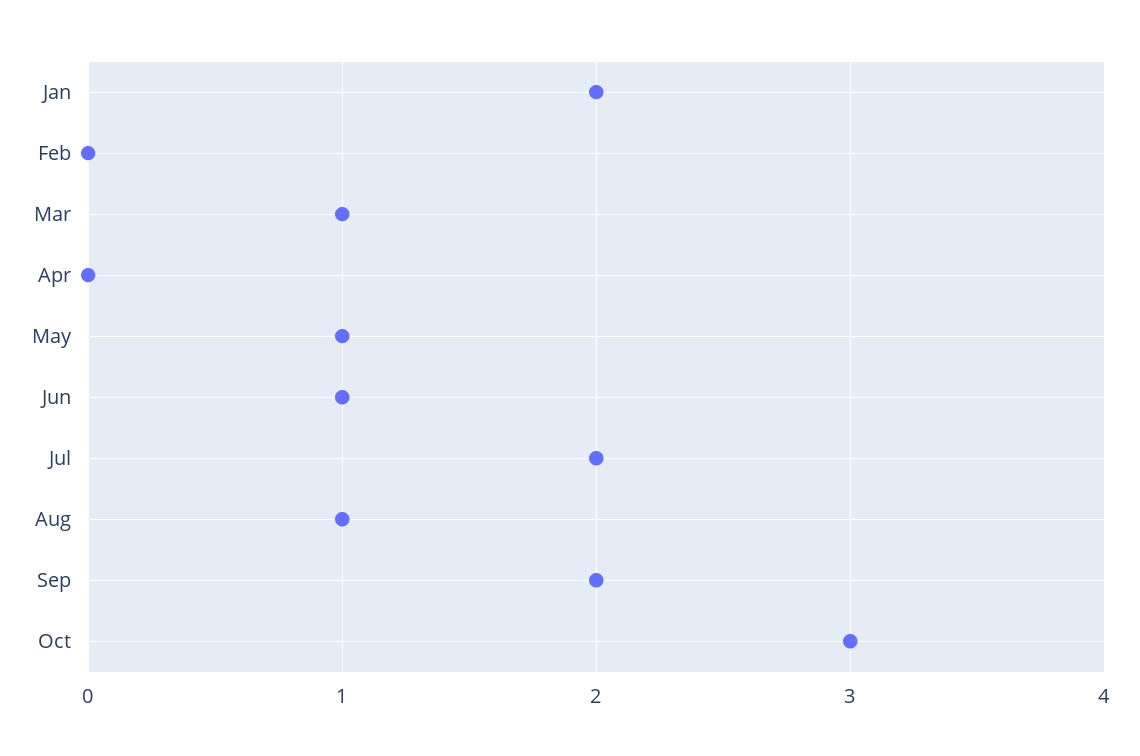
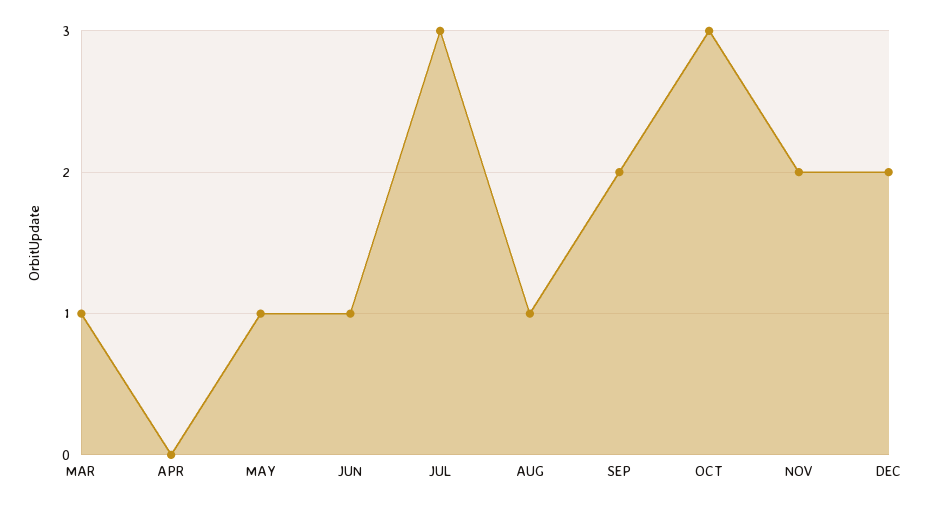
Jan: 2 -> none
Feb: 0 -> none
Jul: 2 -> 3
NOV: none -> 2
DEC: none -> 2

